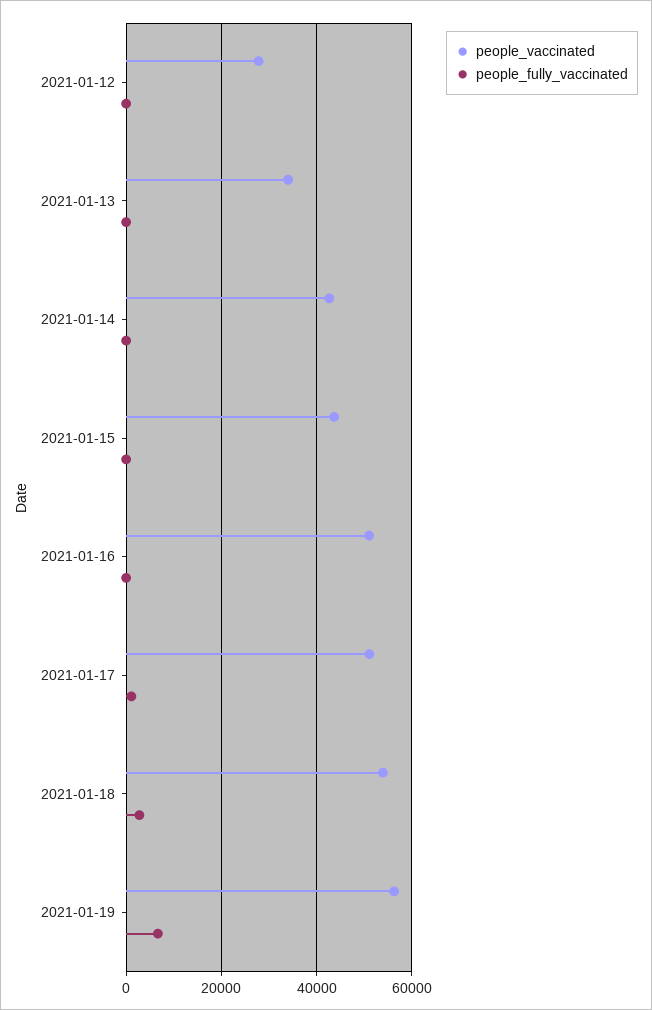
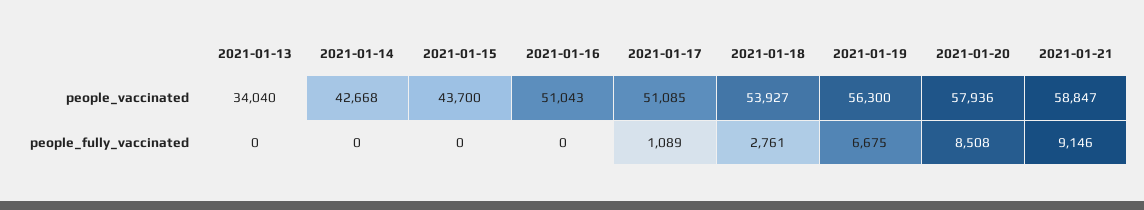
people_vaccinated, 2021-01-12: 28000 -> none
people_fully_vaccinated, 2021-01-12: 0 -> none
people_vaccinated, 2021-01-20: none -> 57936
people_vaccinated, 2021-01-21: none -> 58847
people_fully_vaccinated, 2021-01-20: none -> 8508
people_fully_vaccinated, 2021-01-21: none -> 9146

